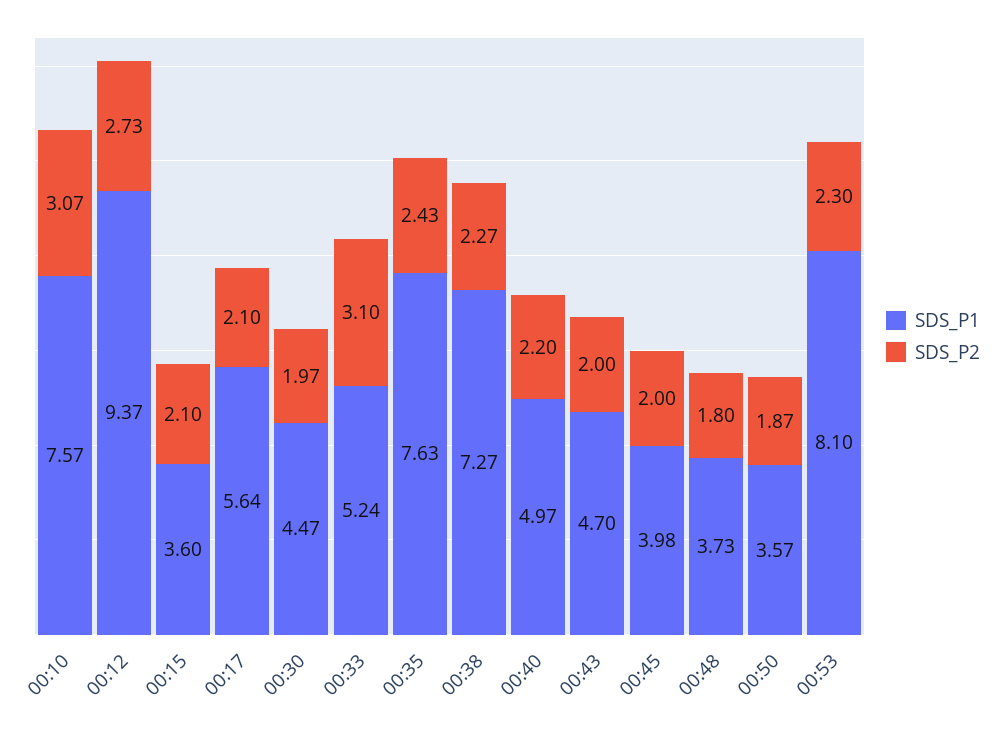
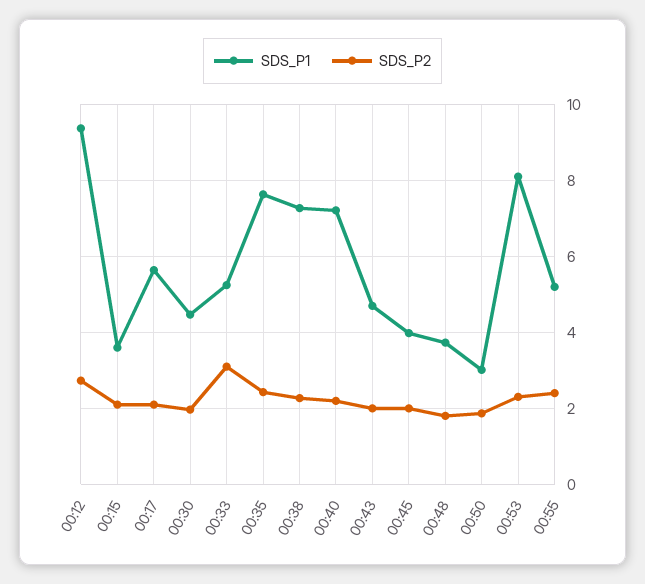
SDS_P1, 00:10: 7.57 -> none
SDS_P2, 00:10: 3.07 -> none
SDS_P1, 00:40: 4.97 -> 7.2
SDS_P1, 00:50: 3.57 -> 3
SDS_P1, 00:55: none -> 5.2
SDS_P2, 00:55: none -> 2.4

